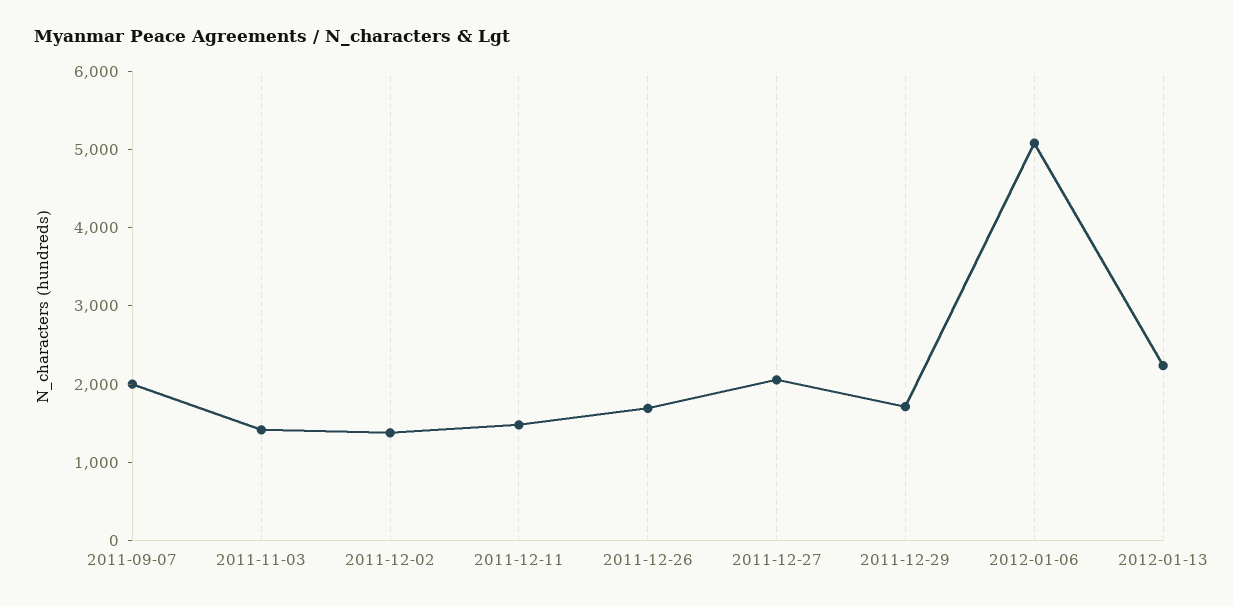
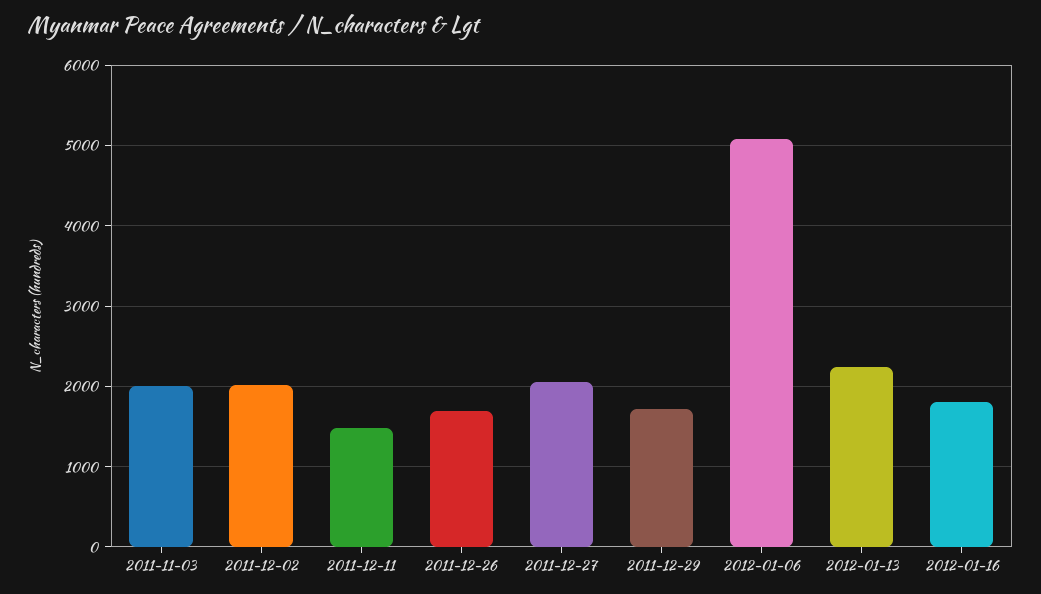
2011-09-07: 2000 -> none
2011-11-03: 1400 -> 2000
2011-12-02: 1400 -> 2000
2012-01-16: none -> 1800

